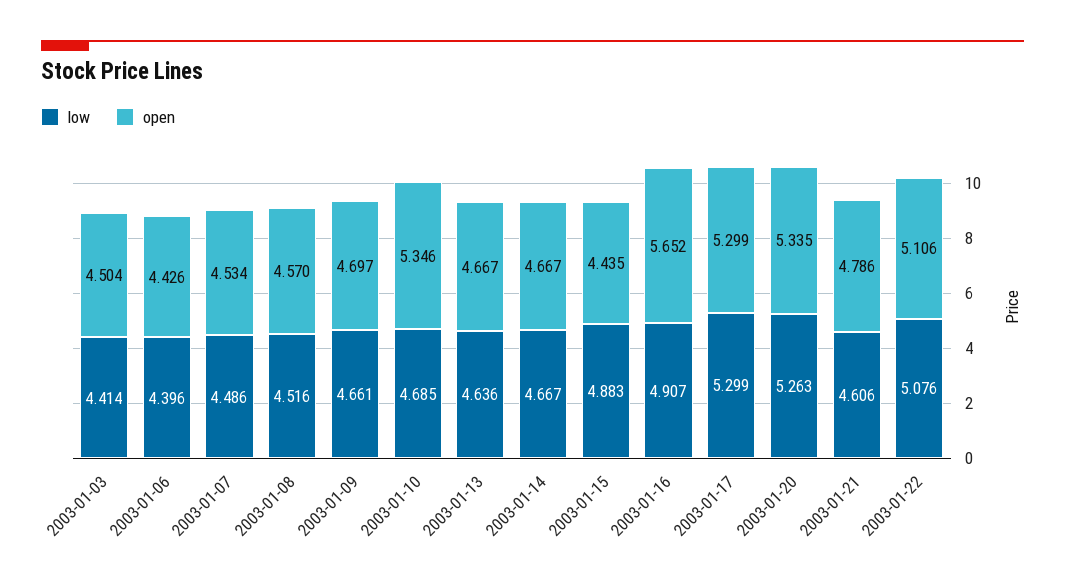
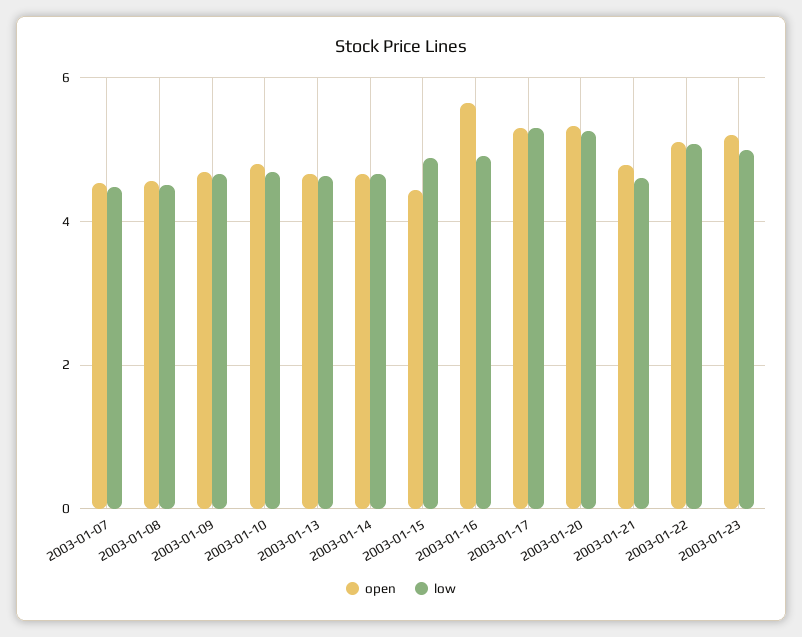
low, 2003-01-03: 4.414 -> none
open, 2003-01-03: 4.504 -> none
low, 2003-01-06: 4.396 -> none
open, 2003-01-06: 4.426 -> none
open, 2003-01-10: 5.346 -> 4.8
open, 2003-01-23: none -> 5.2
low, 2003-01-23: none -> 5

